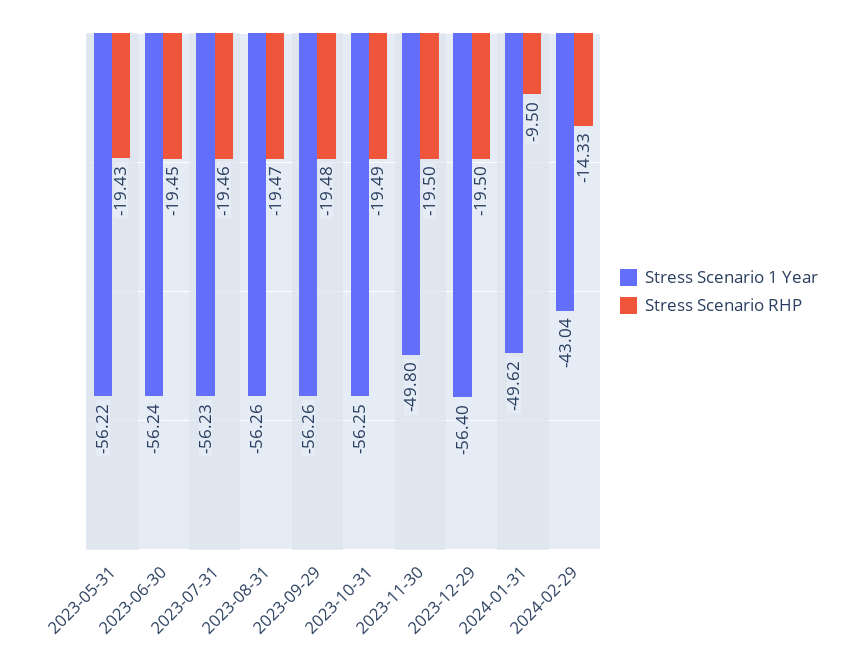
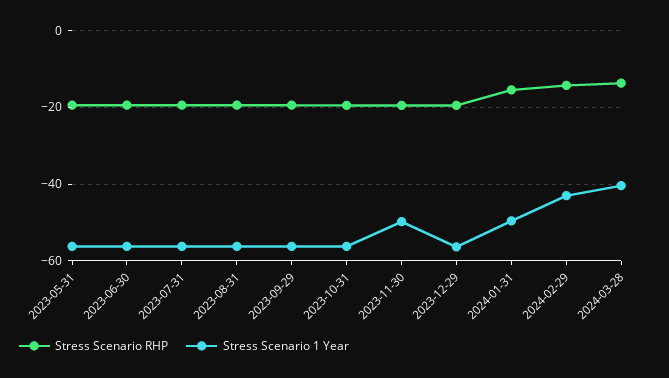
Stress Scenario RHP, 2024-01-31: -9.5 -> -16
Stress Scenario RHP, 2024-03-28: none -> -14
Stress Scenario 1 Year, 2024-03-28: none -> -40

